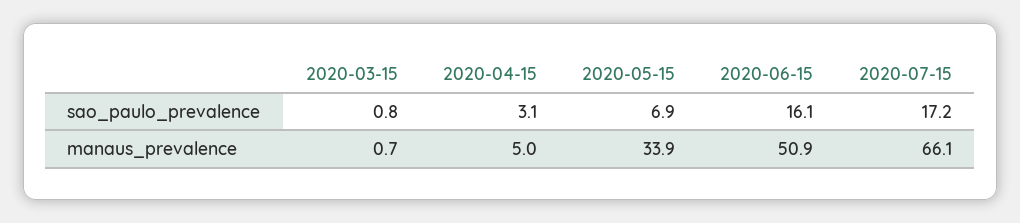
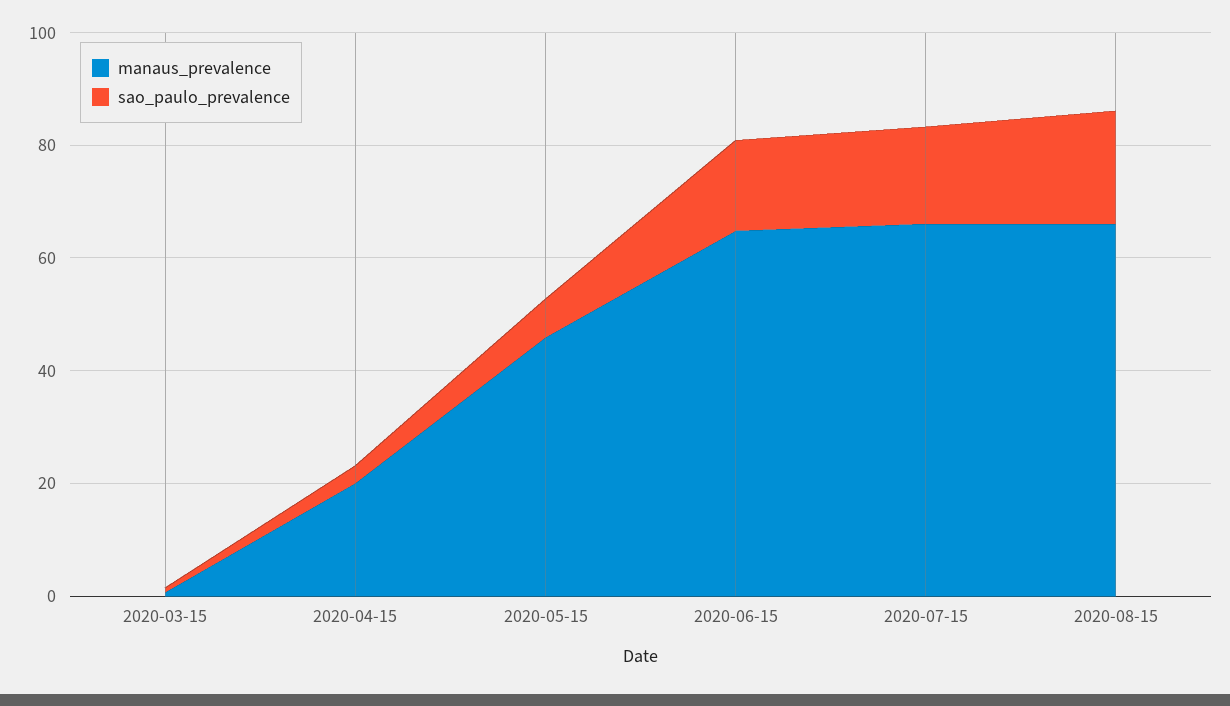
manaus_prevalence, 2020-04-15: 5 -> 20
manaus_prevalence, 2020-05-15: 33.9 -> 45
manaus_prevalence, 2020-06-15: 50.9 -> 65
manaus_prevalence, 2020-08-15: none -> 65
sao_paulo_prevalence, 2020-08-15: none -> 20

